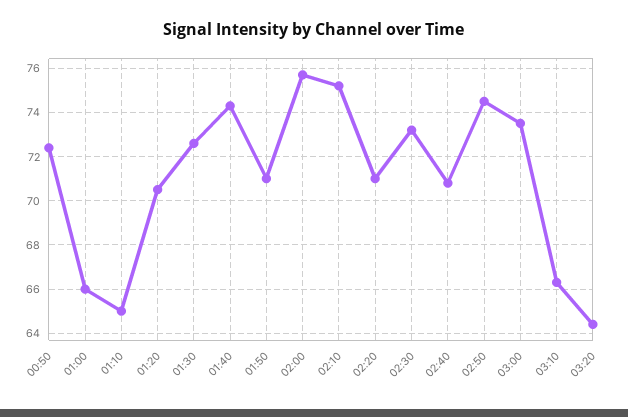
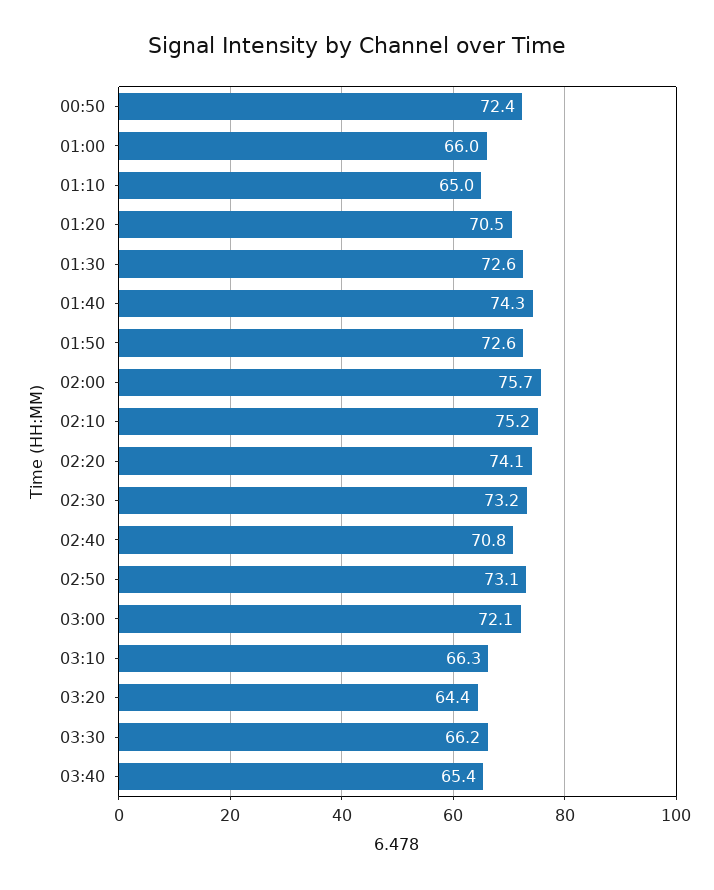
01:50: 71 -> 72.6
02:20: 71 -> 74.1
02:50: 74.5 -> 73.1
03:00: 73.5 -> 72.1
03:30: none -> 66.2
03:40: none -> 65.4

